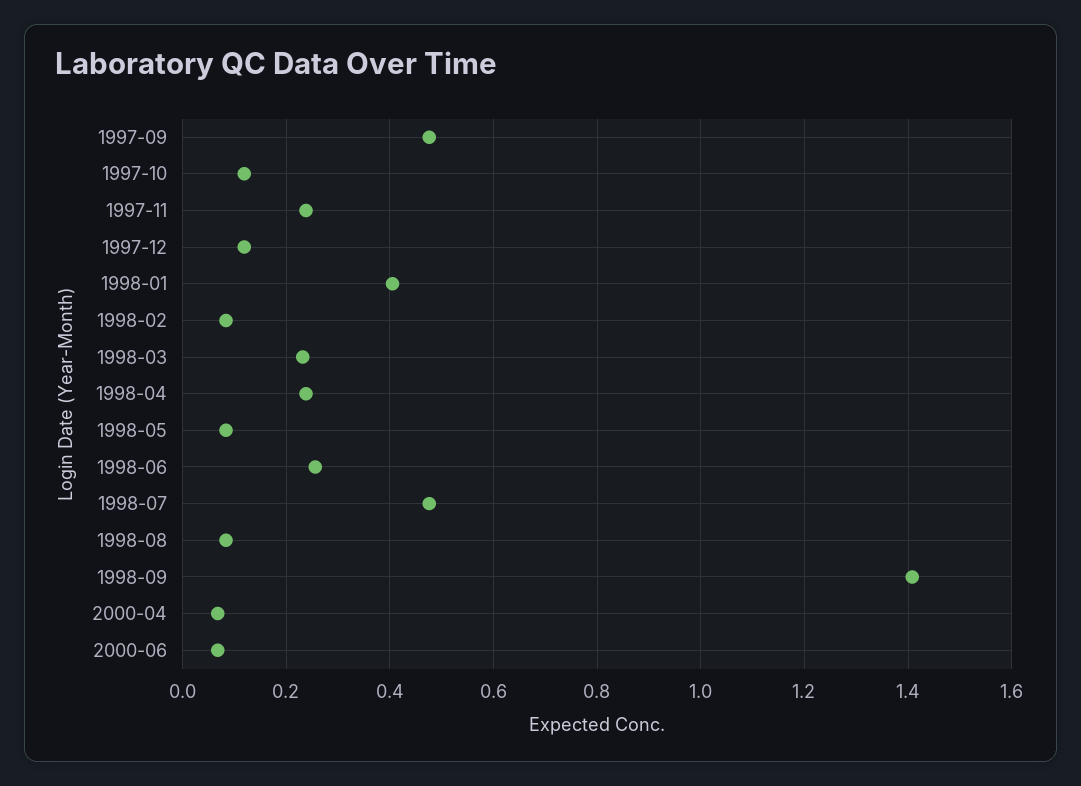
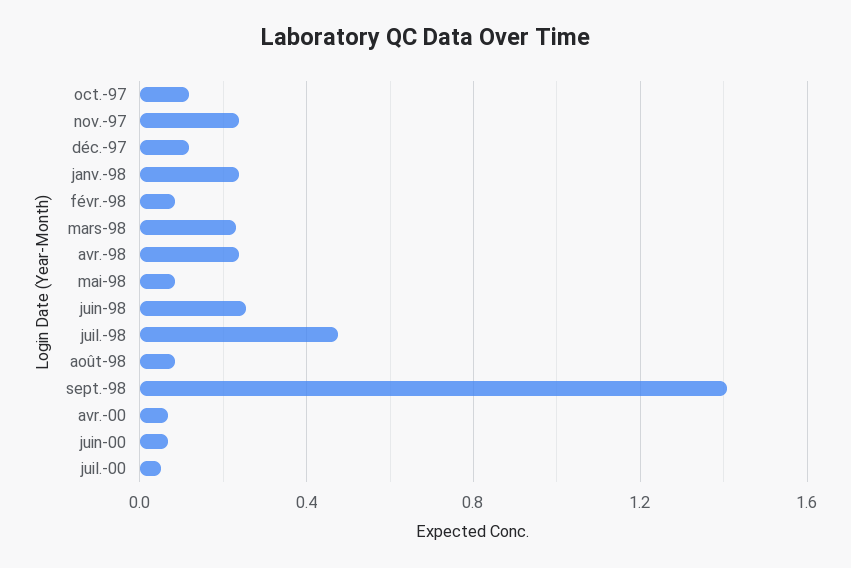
1997-09: 0.48 -> none
1998-01: 0.4 -> 0.25
juil.-00: none -> 0.05

